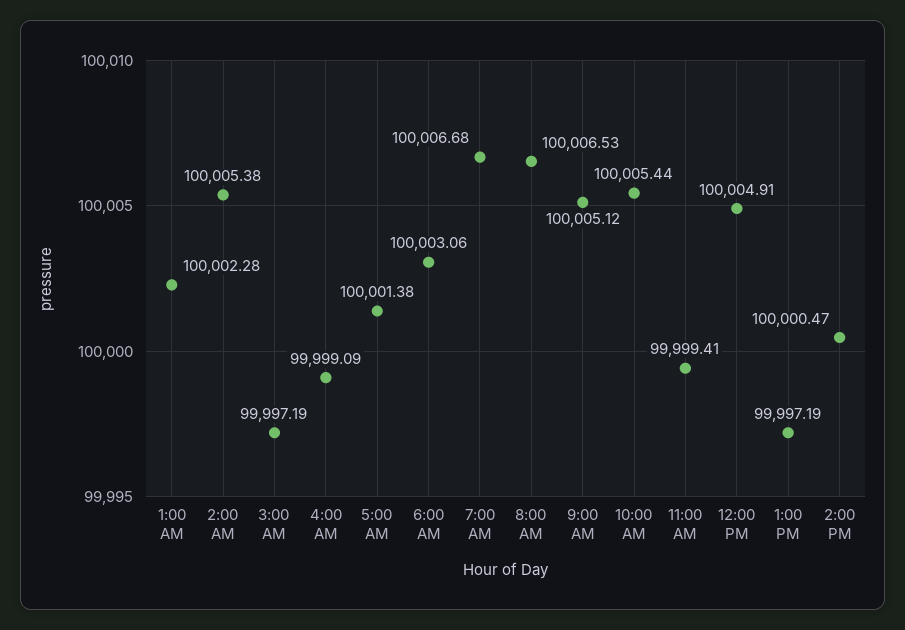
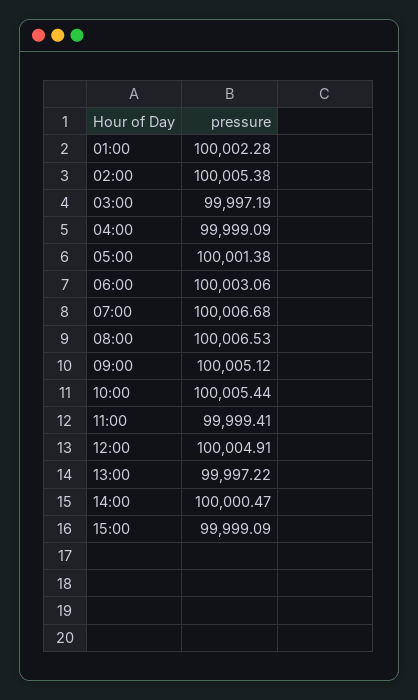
1:00 PM: 99997.19 -> 99997.22
15:00: none -> 99999.09

